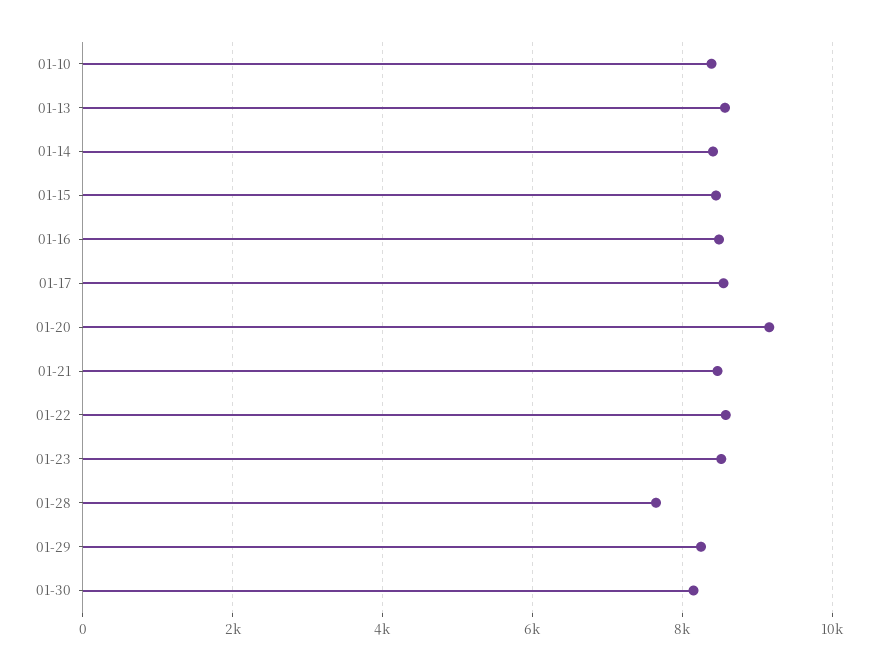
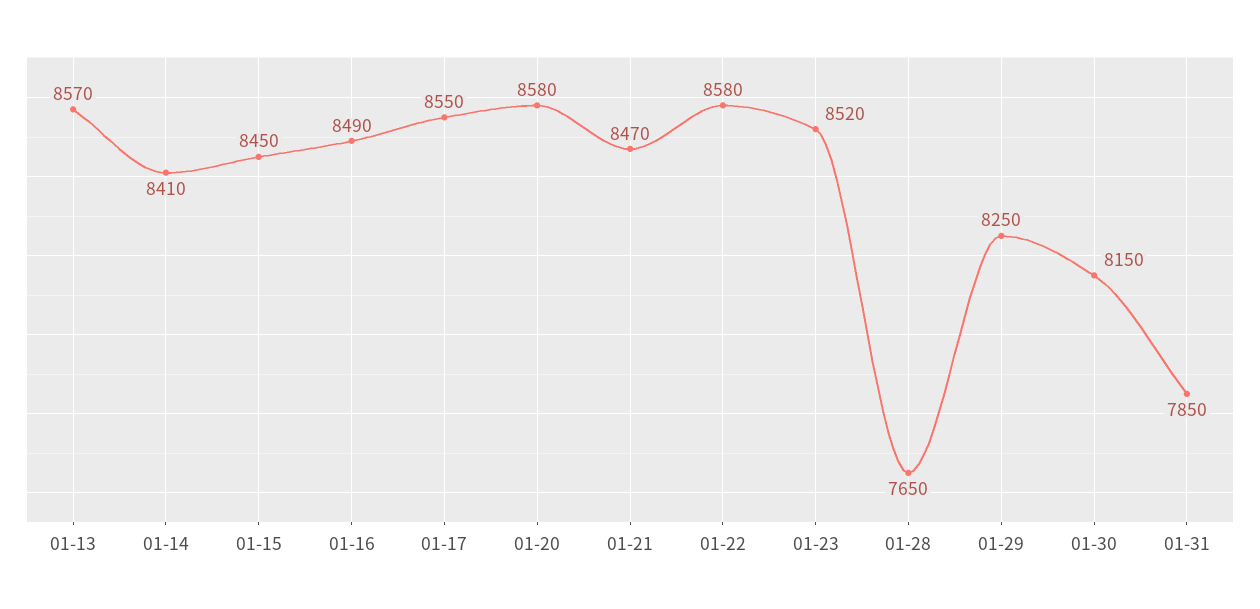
01-10: 8400 -> none
01-20: 9200 -> 8580
01-31: none -> 7850

